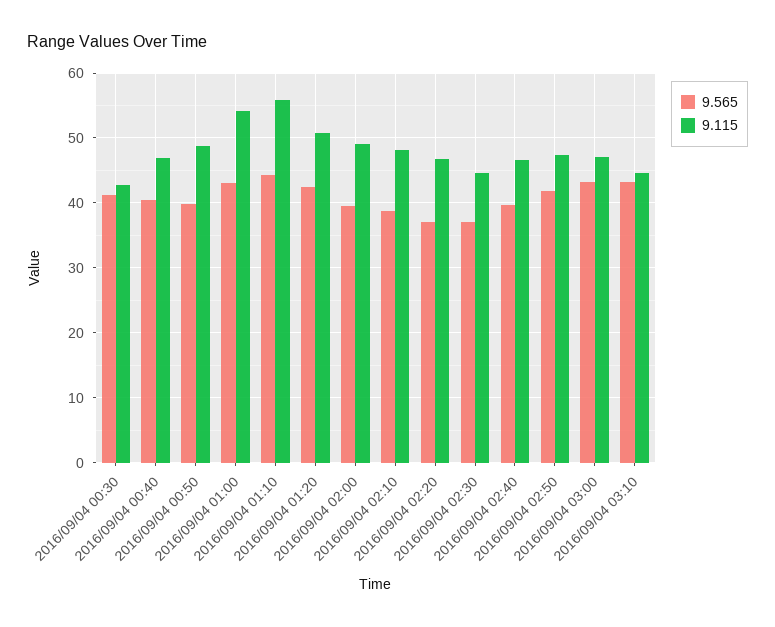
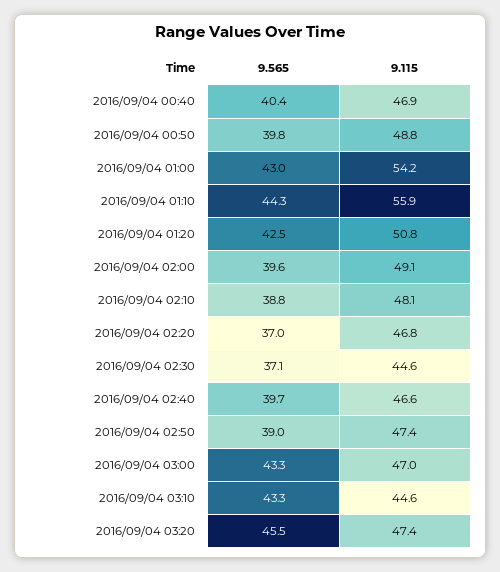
9.565, 2016/09/04 00:30: 41 -> none
9.115, 2016/09/04 00:30: 43 -> none
9.565, 2016/09/04 02:50: 42 -> 39
9.565, 2016/09/04 03:20: none -> 45.5
9.115, 2016/09/04 03:20: none -> 47.4

